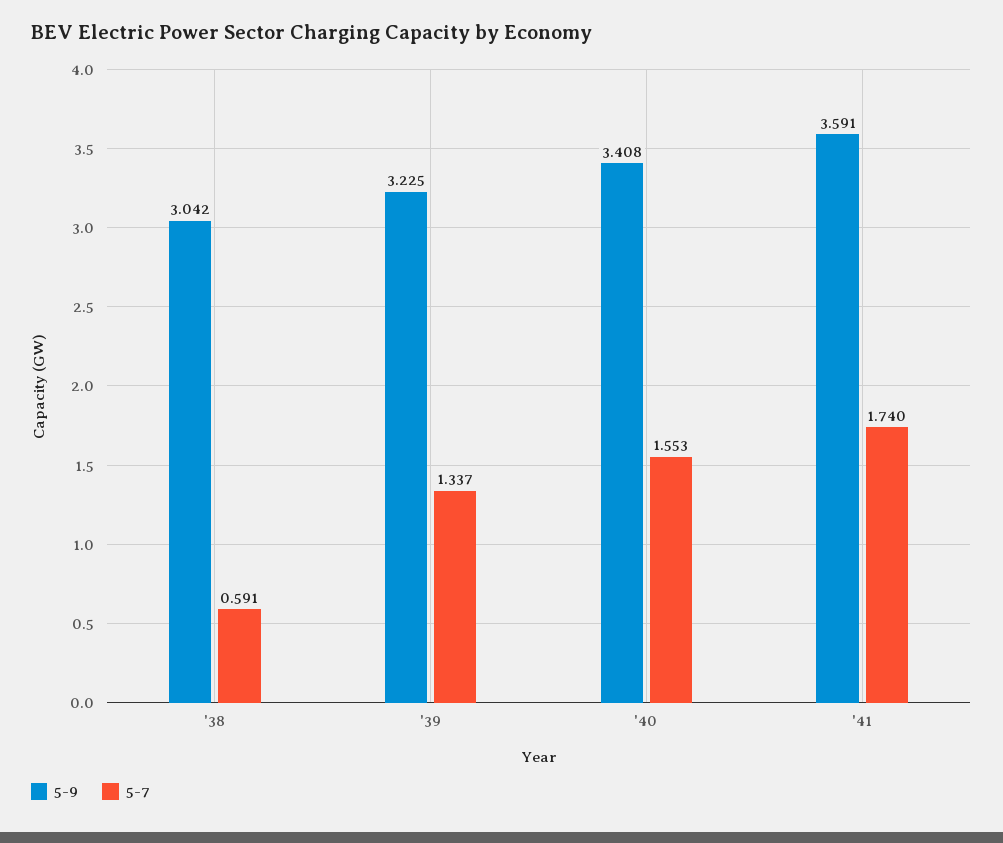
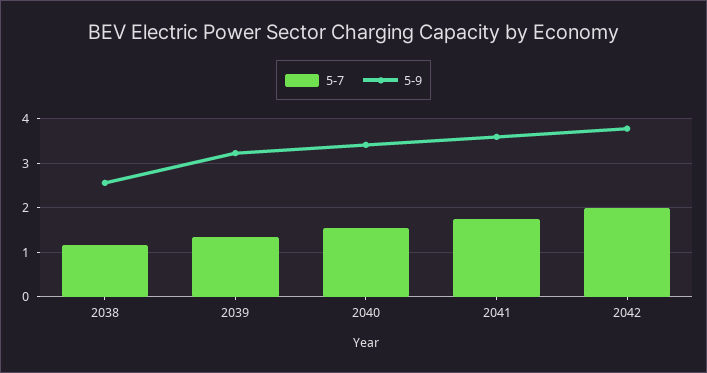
5-9, '38: 3.042 -> 2.6
5-7, '38: 0.591 -> 1.2
5-7, 2042: none -> 2
5-9, 2042: none -> 3.8

